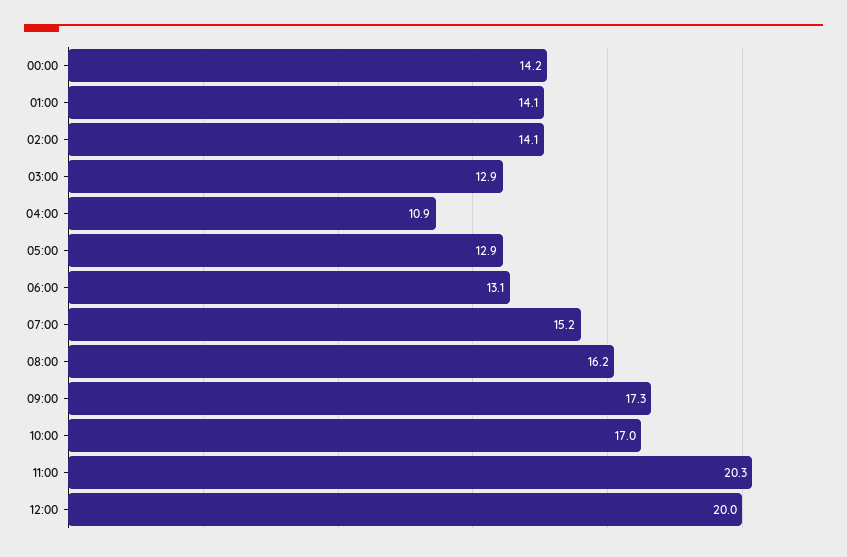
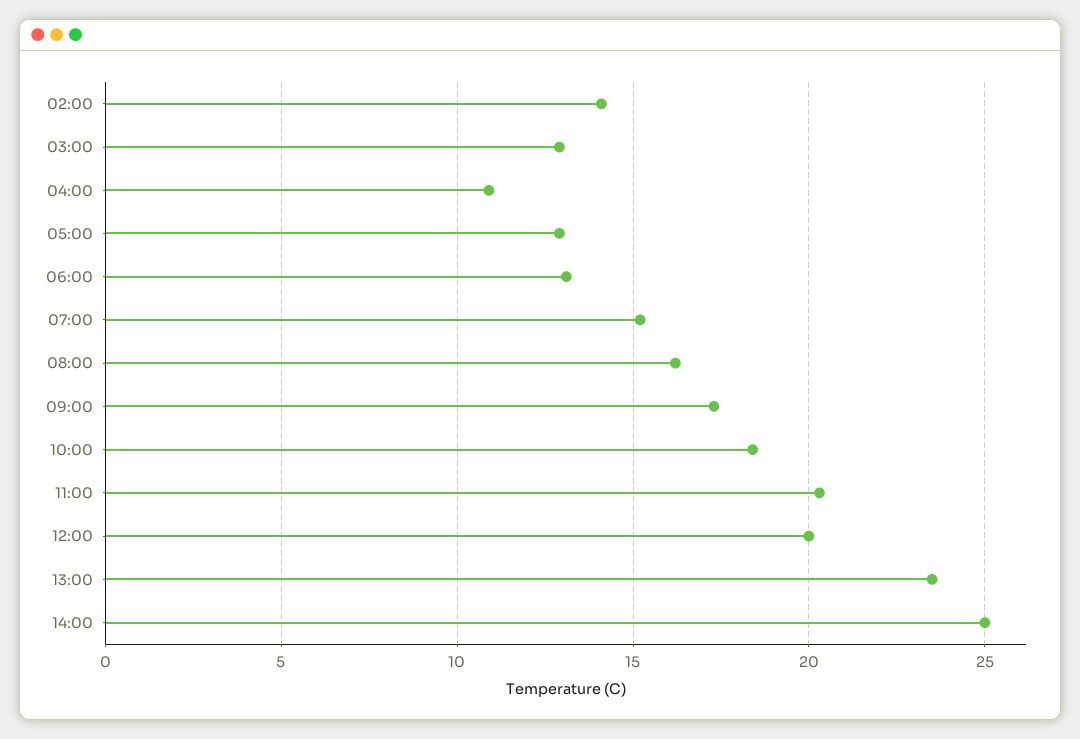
00:00: 14.2 -> none
01:00: 14.1 -> none
10:00: 17 -> 18.5
13:00: none -> 23.5
14:00: none -> 25

